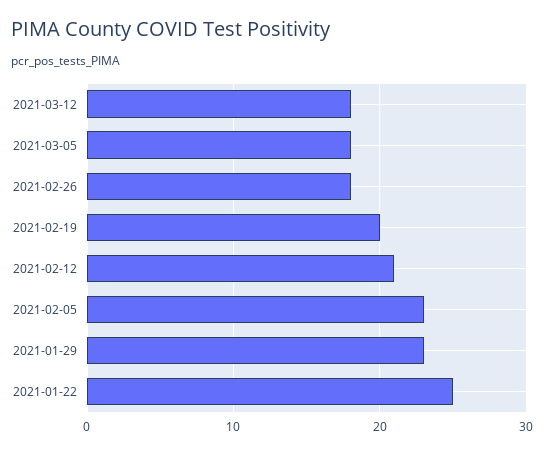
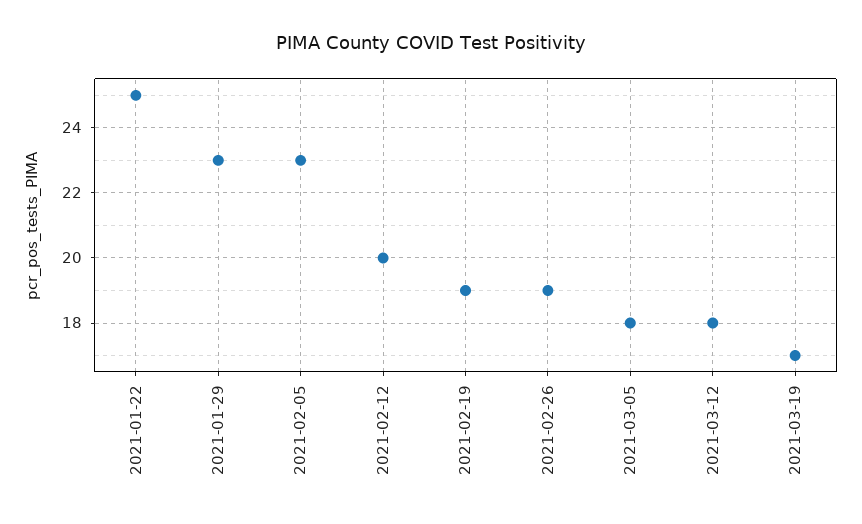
2021-02-26: 18 -> 19
2021-02-19: 20 -> 19
2021-02-12: 21 -> 20
2021-03-19: none -> 17

